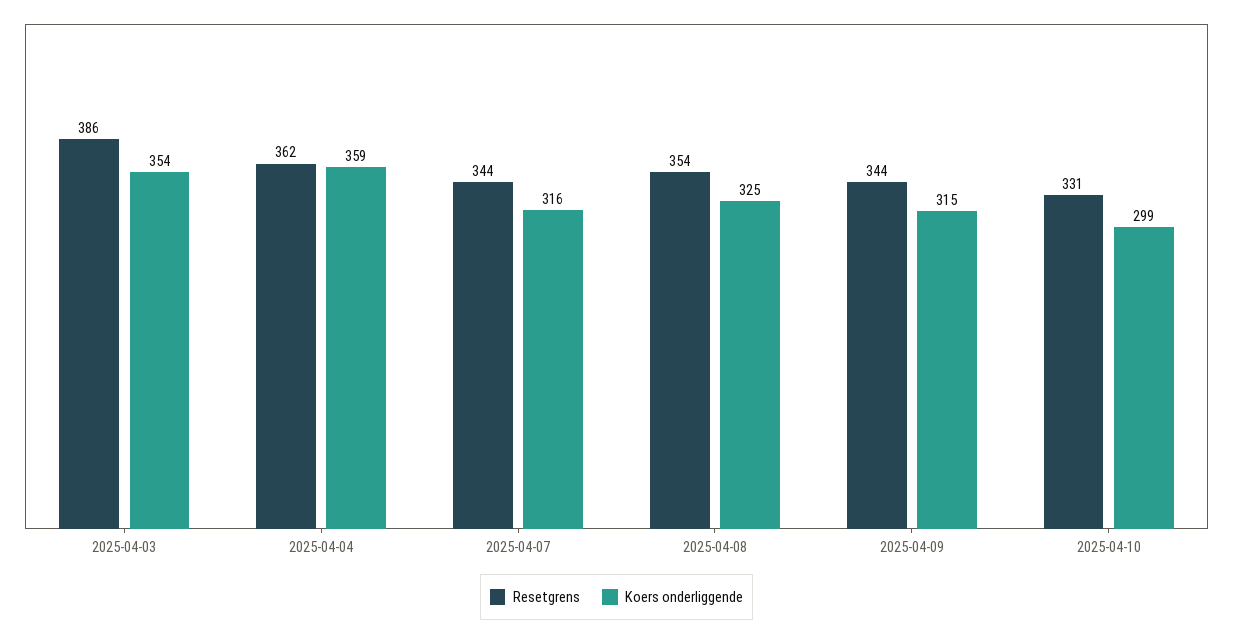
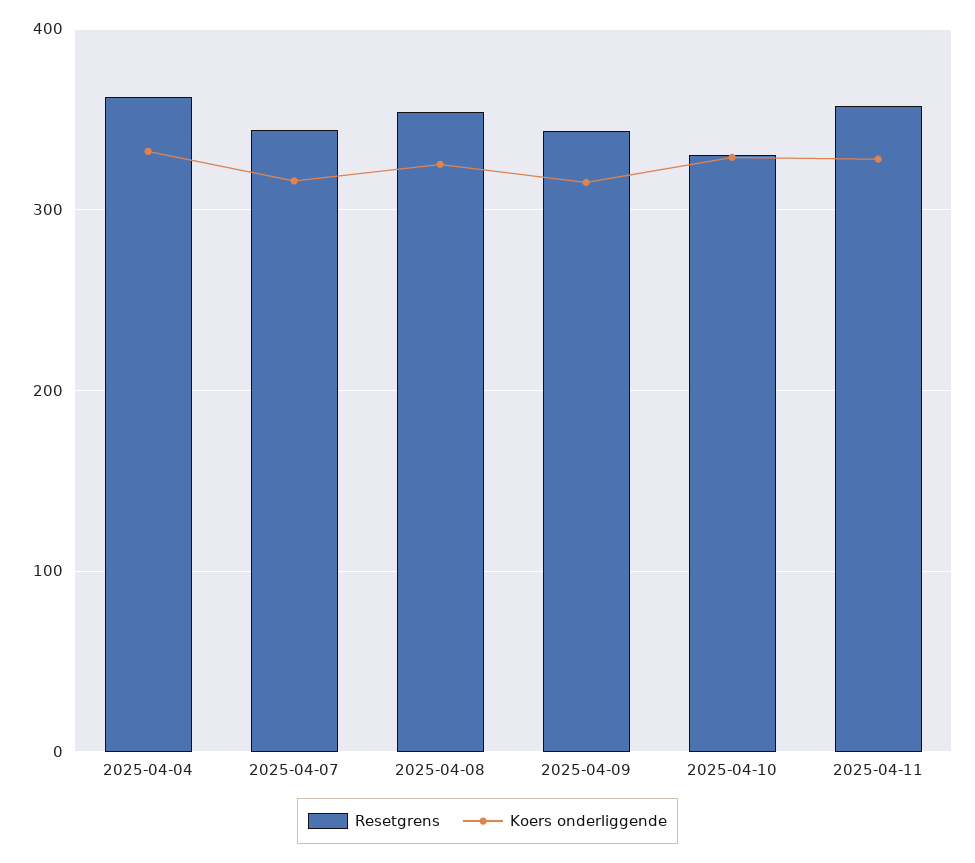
Resetgrens, 2025-04-03: 386 -> none
Koers onderliggende, 2025-04-03: 354 -> none
Koers onderliggende, 2025-04-04: 359 -> 330
Koers onderliggende, 2025-04-10: 299 -> 330
Resetgrens, 2025-04-11: none -> 360
Koers onderliggende, 2025-04-11: none -> 330

